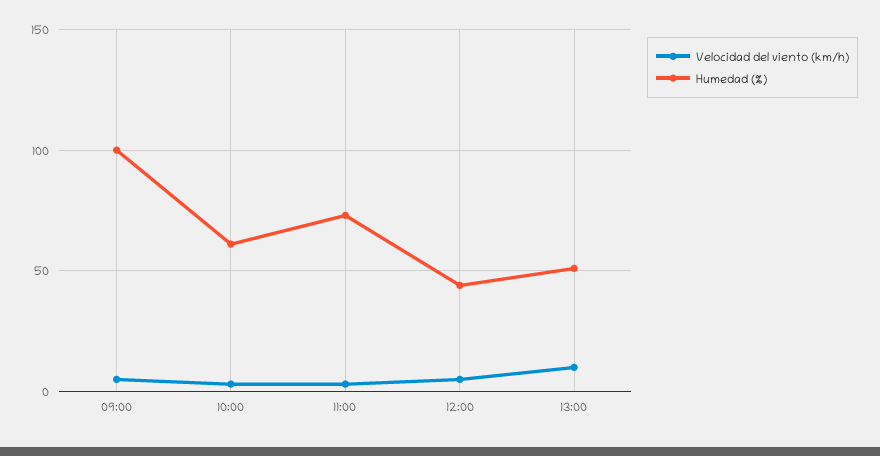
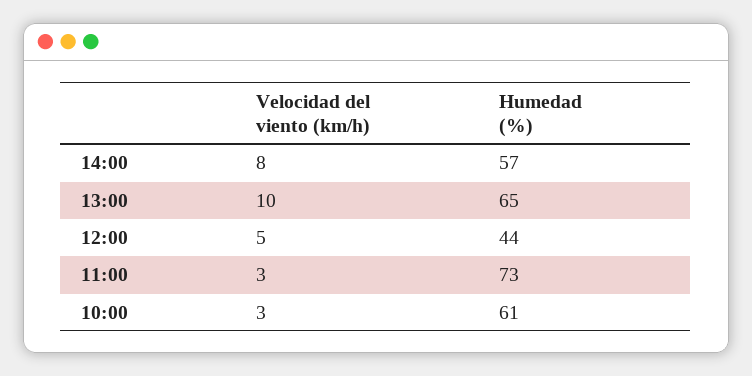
Velocidad del viento (km/h), 09:00: 5 -> none
Humedad (%), 09:00: 100 -> none
Humedad (%), 13:00: 50 -> 65
Velocidad del viento (km/h), 14:00: none -> 8
Humedad (%), 14:00: none -> 57

